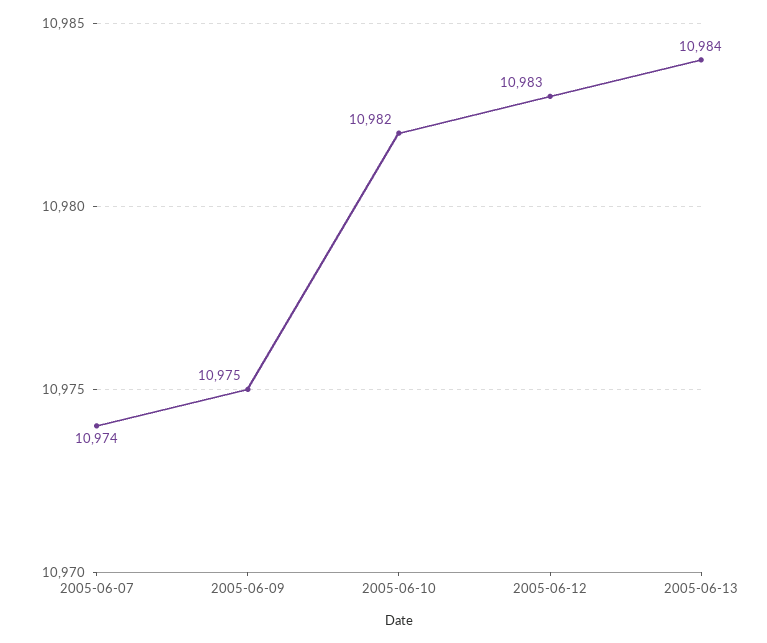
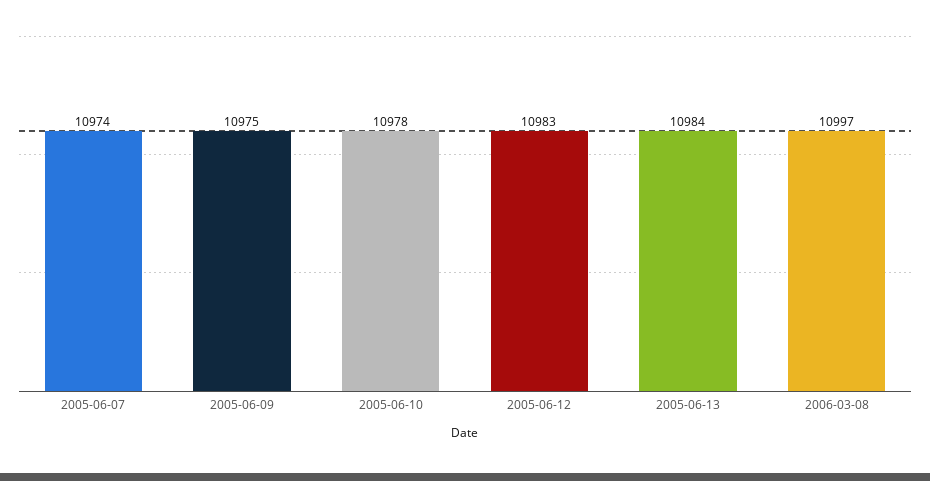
2005-06-10: 10982 -> 10978
2006-03-08: none -> 10997

